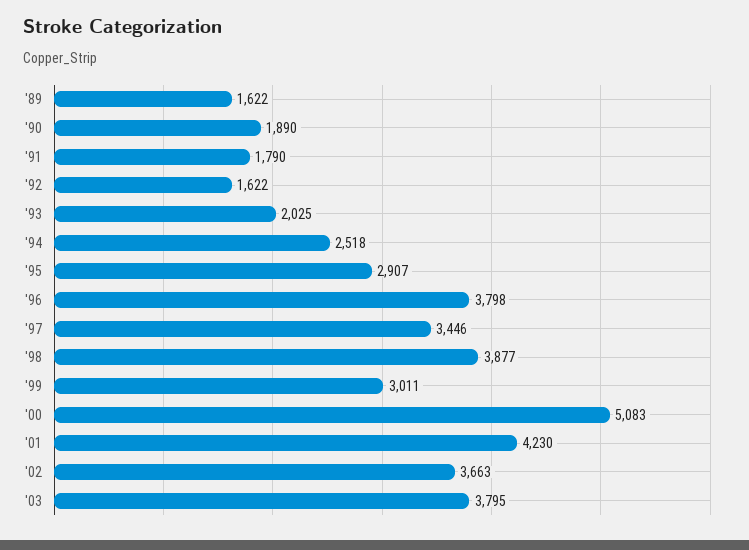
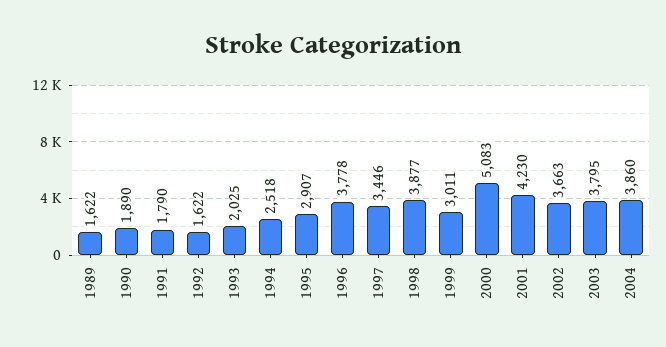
'96: 3798 -> 3778
2004: none -> 3860

